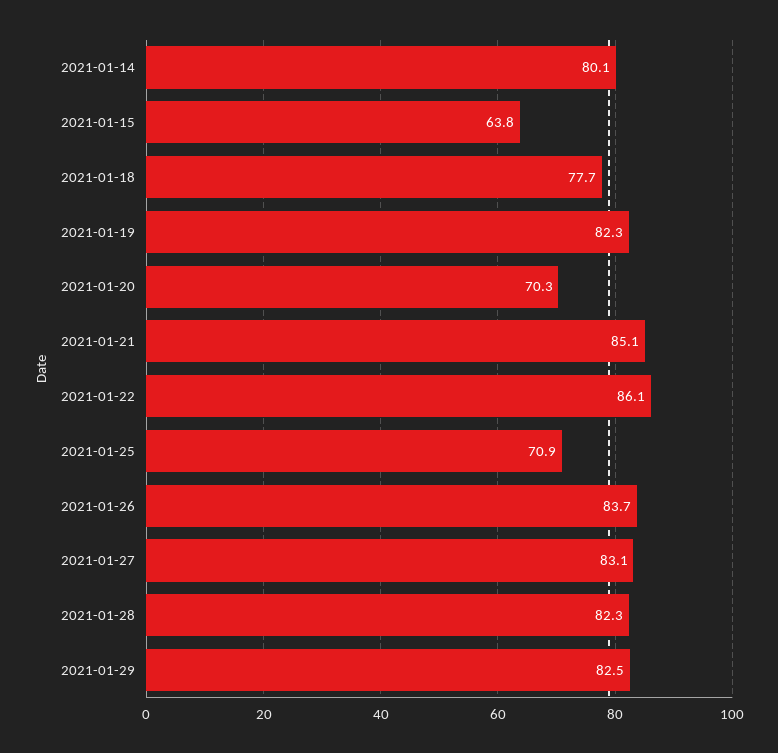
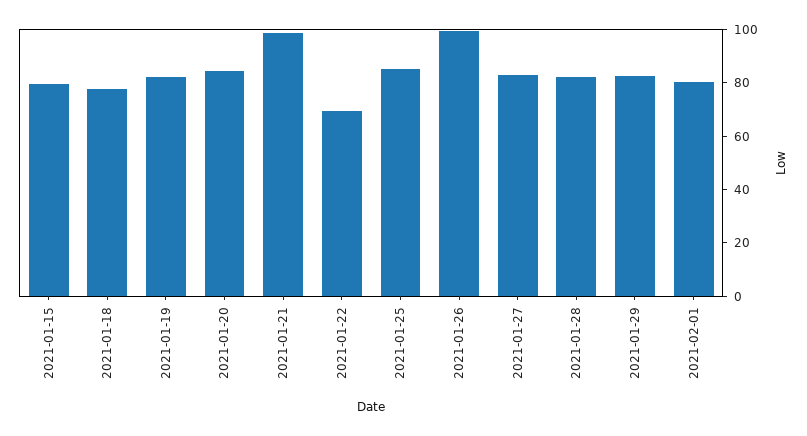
2021-01-14: 80.1 -> none
2021-01-15: 63.8 -> 80
2021-01-20: 70.3 -> 85
2021-01-21: 85.1 -> 100
2021-01-22: 86.1 -> 70
2021-01-25: 70.9 -> 85
2021-01-26: 83.7 -> 100
2021-02-01: none -> 80

